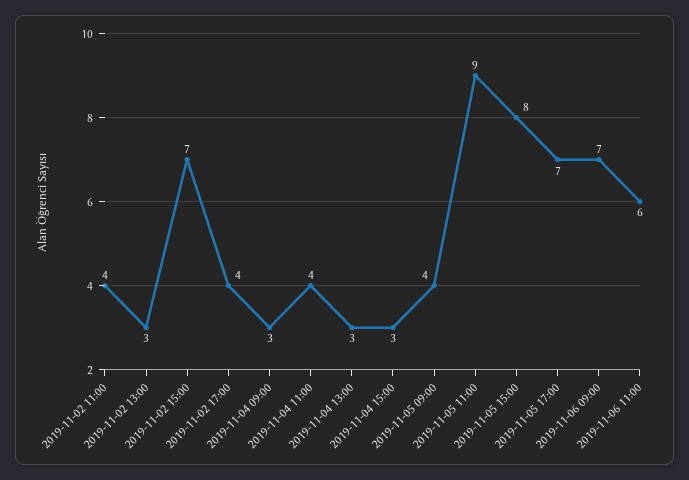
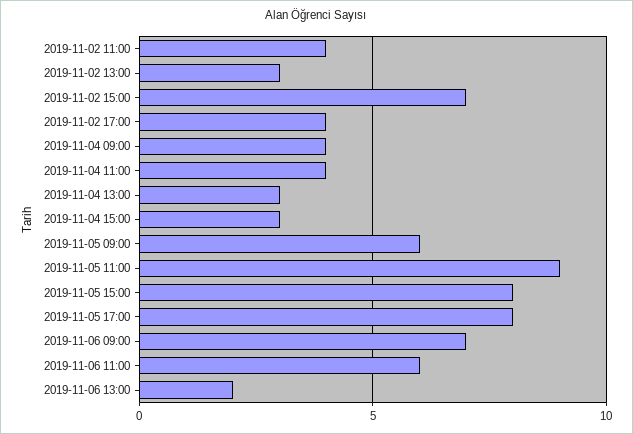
2019-11-04 09:00: 3 -> 4
2019-11-05 09:00: 4 -> 6
2019-11-05 17:00: 7 -> 8
2019-11-06 13:00: none -> 2

